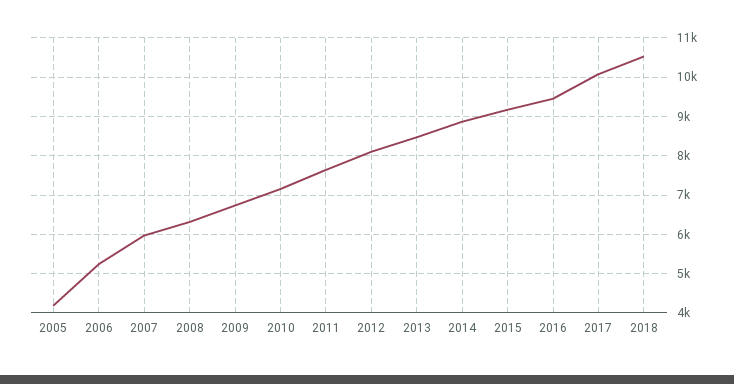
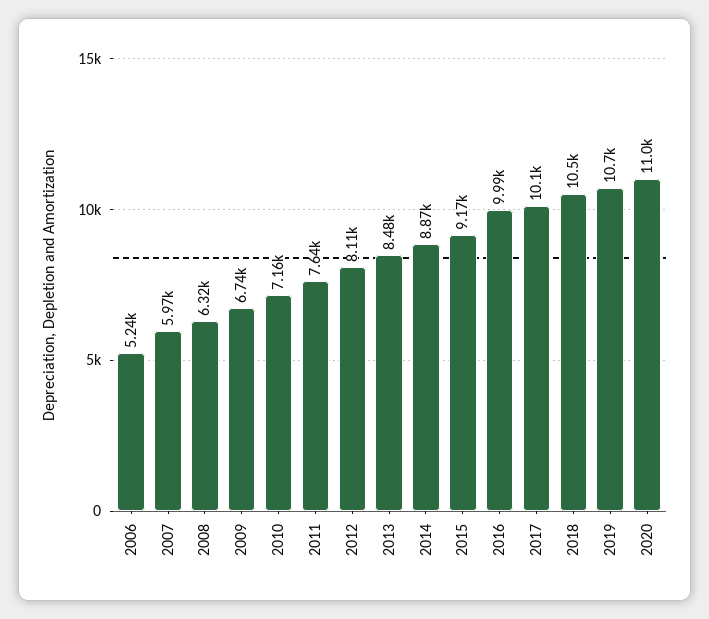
2005: 4200 -> none
2016: 9400 -> 9990
2019: none -> 10700
2020: none -> 11000

